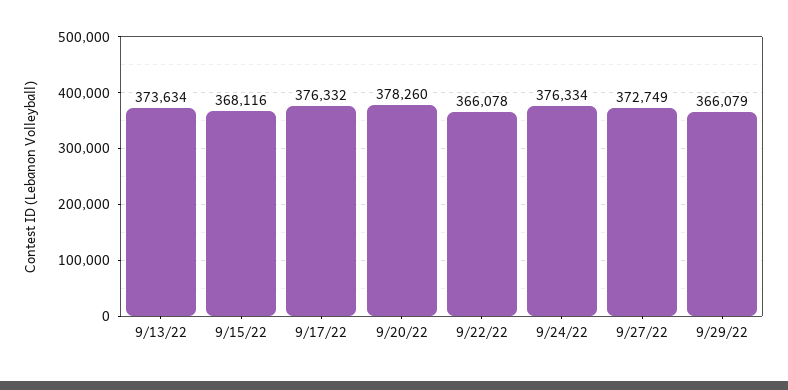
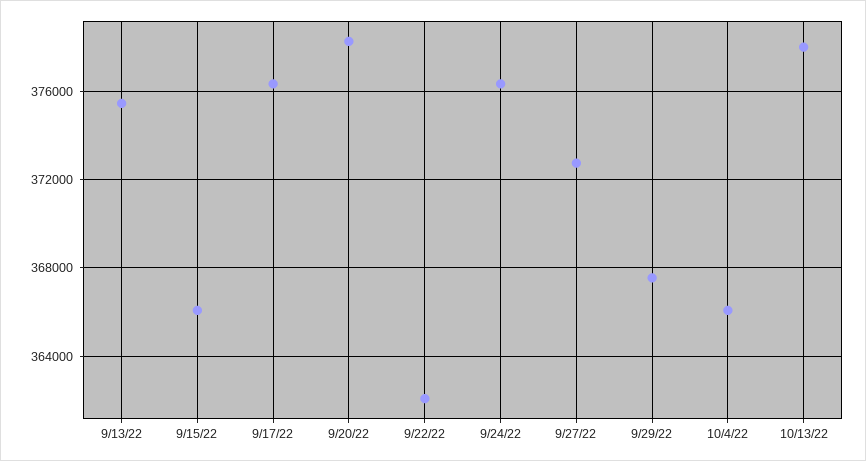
9/13/22: 373634 -> 375500
9/15/22: 368116 -> 366000
9/22/22: 366078 -> 362000
9/29/22: 366079 -> 367500
10/4/22: none -> 366000
10/13/22: none -> 378000

